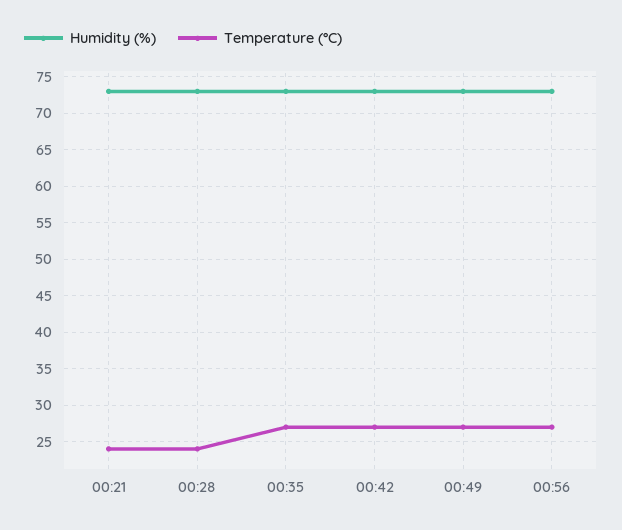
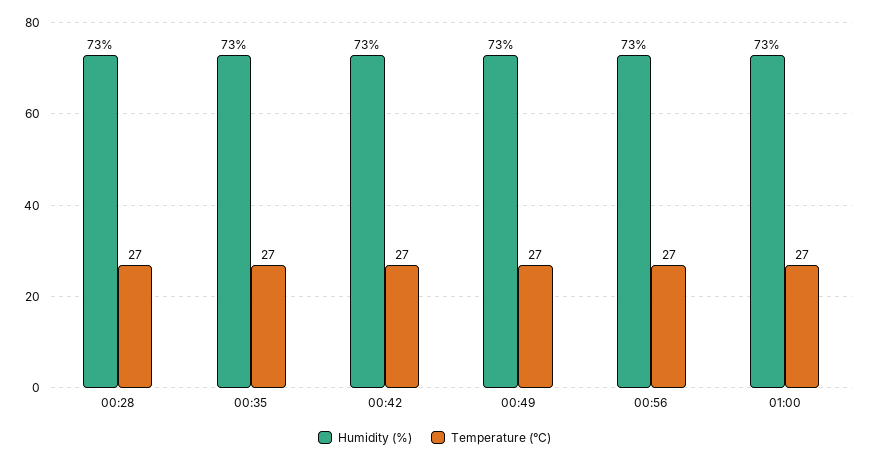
Humidity (%), 00:21: 73 -> none
Temperature (°C), 00:21: 24 -> none
Temperature (°C), 00:28: 24 -> 27
Humidity (%), 01:00: none -> 73
Temperature (°C), 01:00: none -> 27

